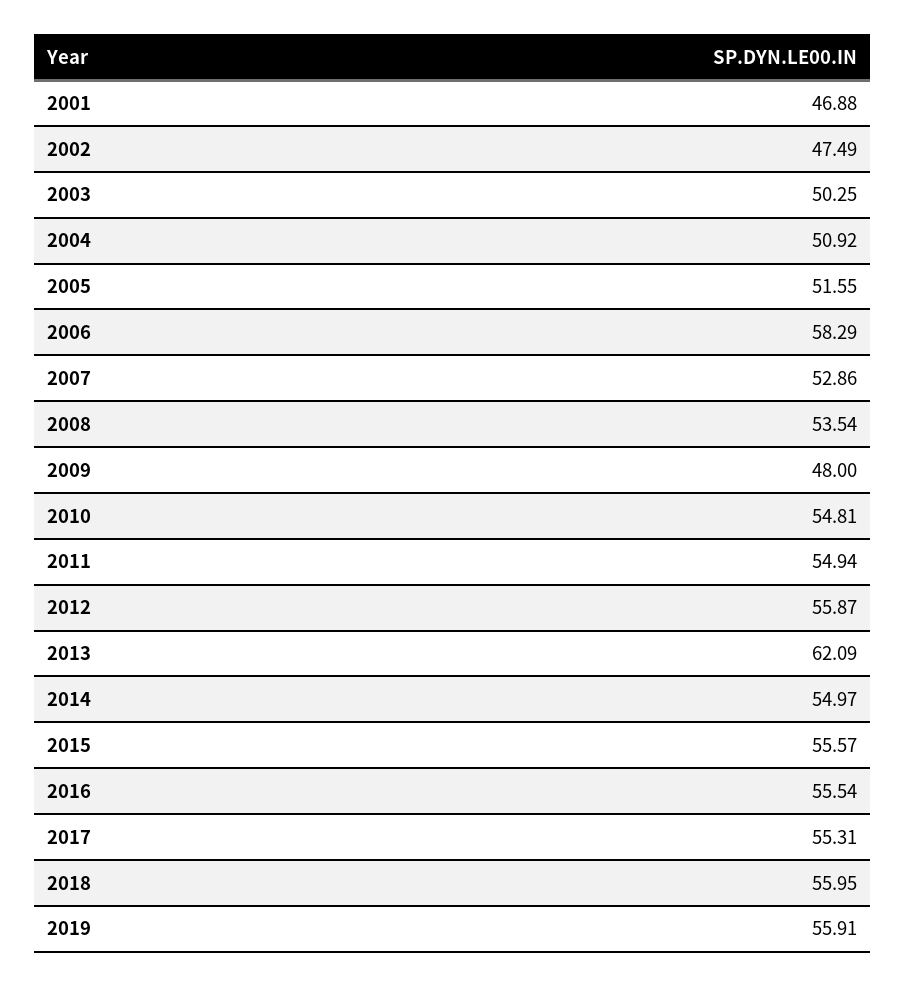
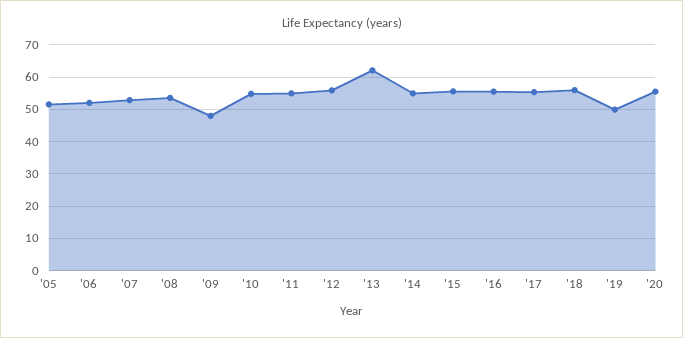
2001: 46.88 -> none
2002: 47.49 -> none
2003: 50.25 -> none
2004: 50.92 -> none
2006: 58.29 -> 52
2019: 55.91 -> 50
'20: none -> 56

